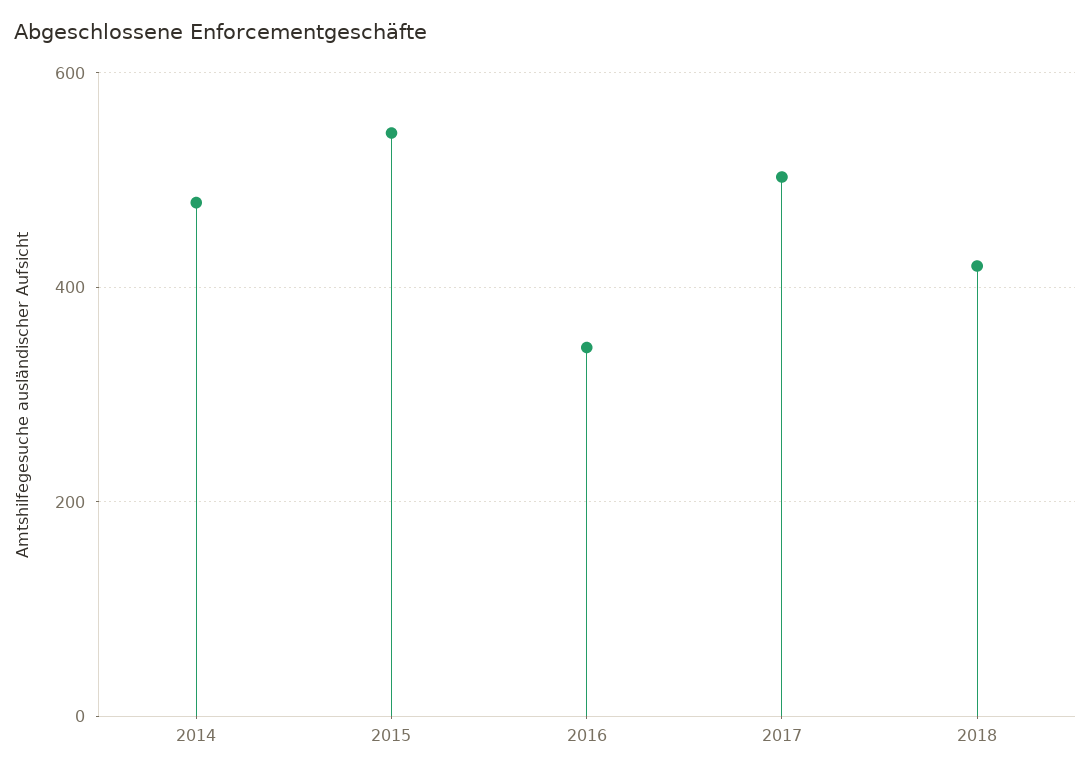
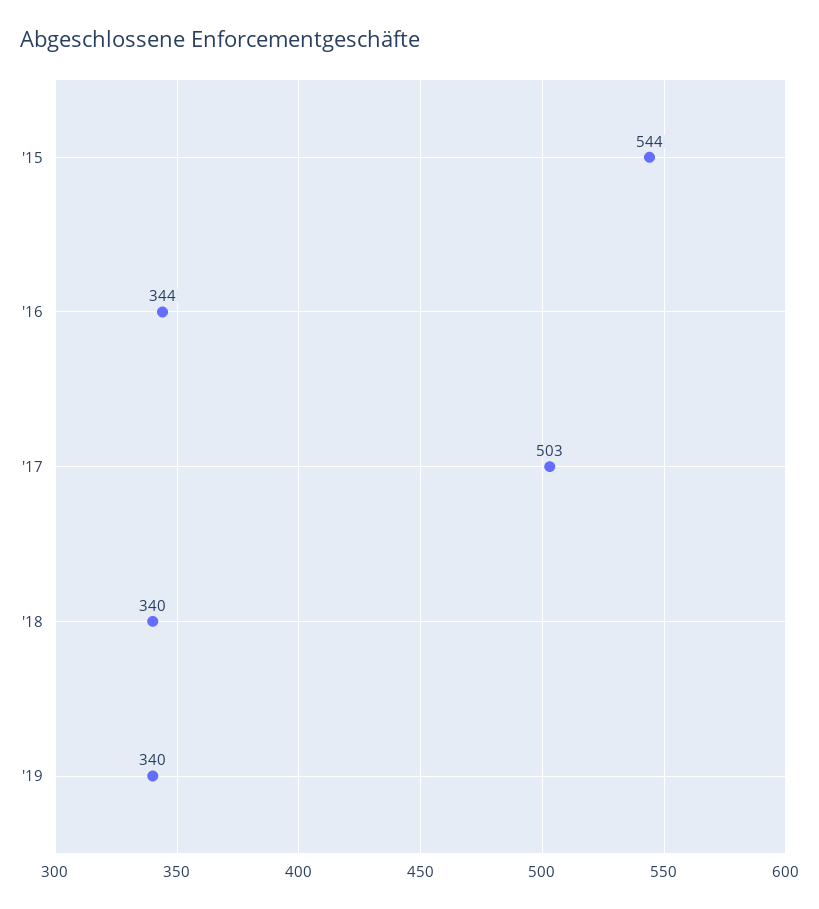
2014: 480 -> none
2018: 420 -> 340
'19: none -> 340

